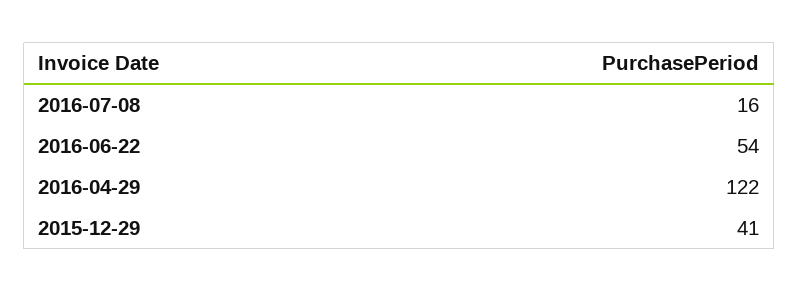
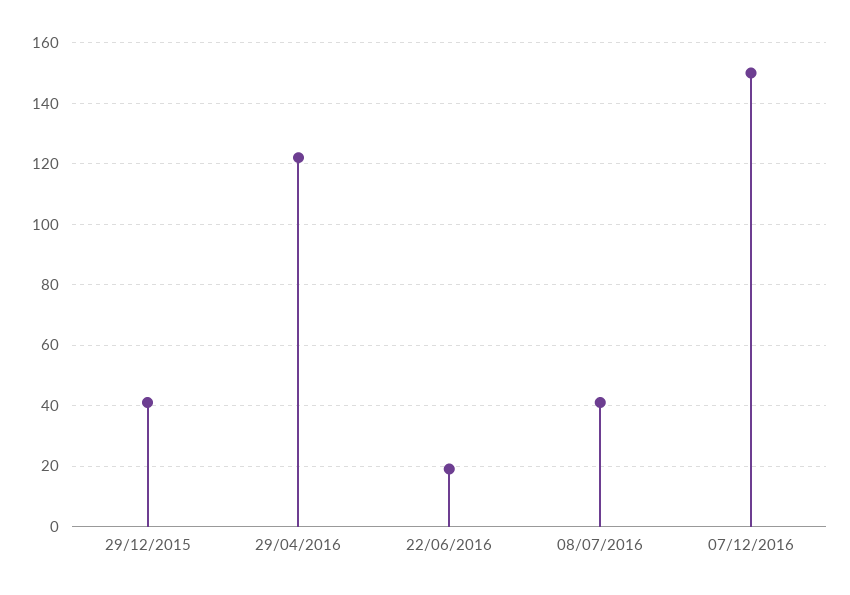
2016-07-08: 16 -> 40
2016-06-22: 54 -> 20
07/12/2016: none -> 150

